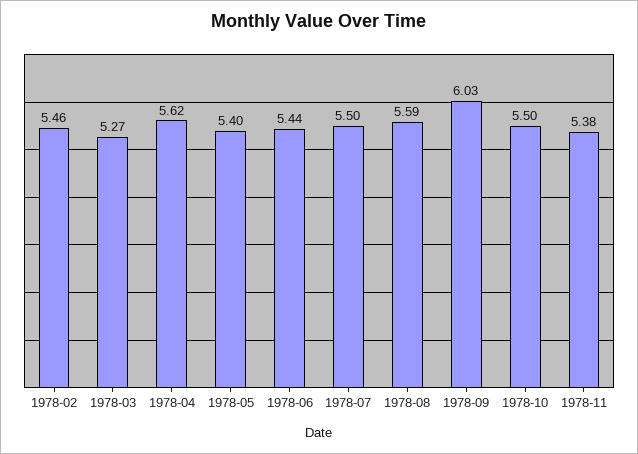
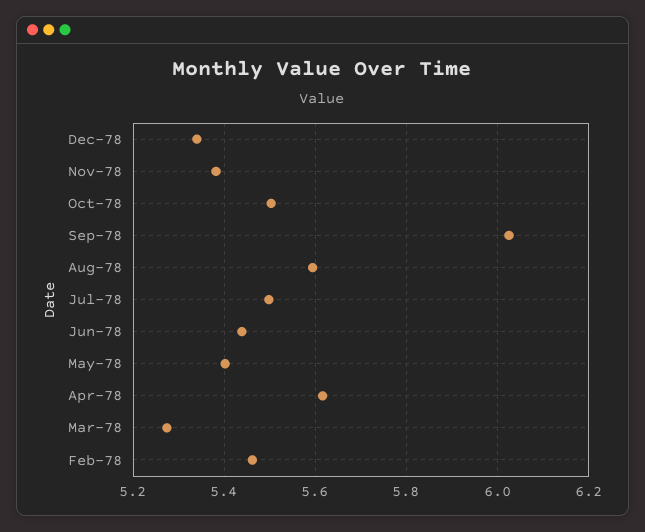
Dec-78: none -> 5.34

